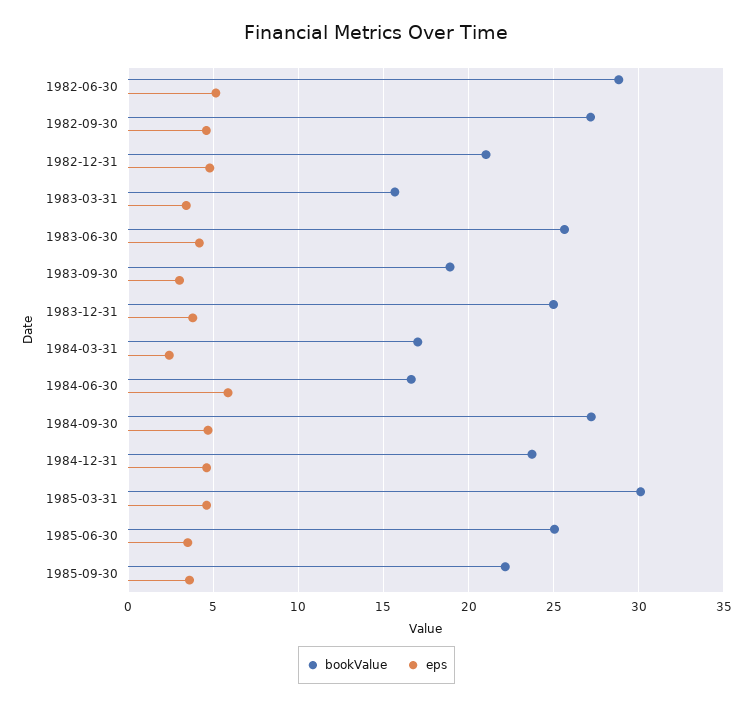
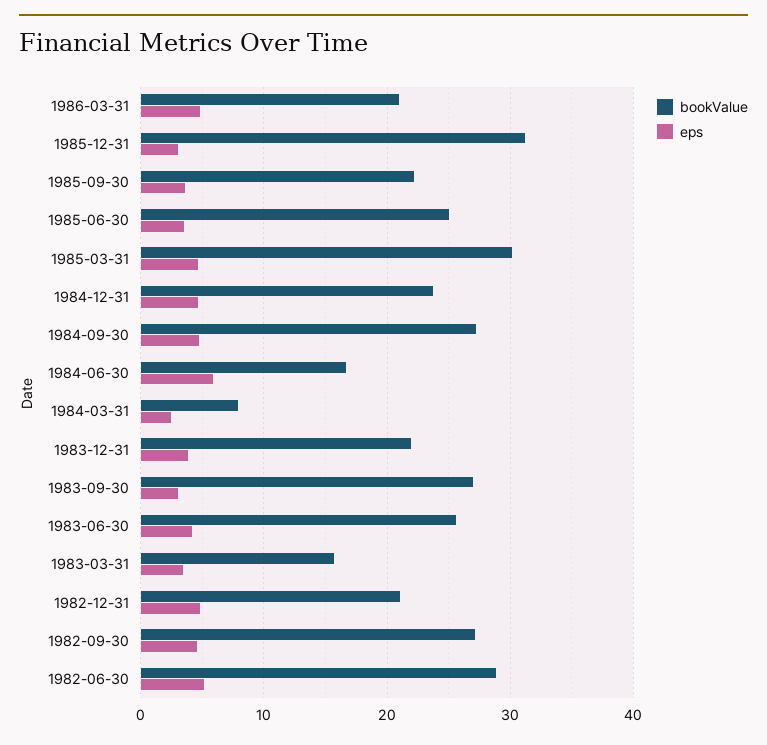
bookValue, 1983-09-30: 19 -> 27
bookValue, 1983-12-31: 25 -> 22
bookValue, 1984-03-31: 17 -> 8
bookValue, 1986-03-31: none -> 21
eps, 1986-03-31: none -> 5
bookValue, 1985-12-31: none -> 31
eps, 1985-12-31: none -> 3

